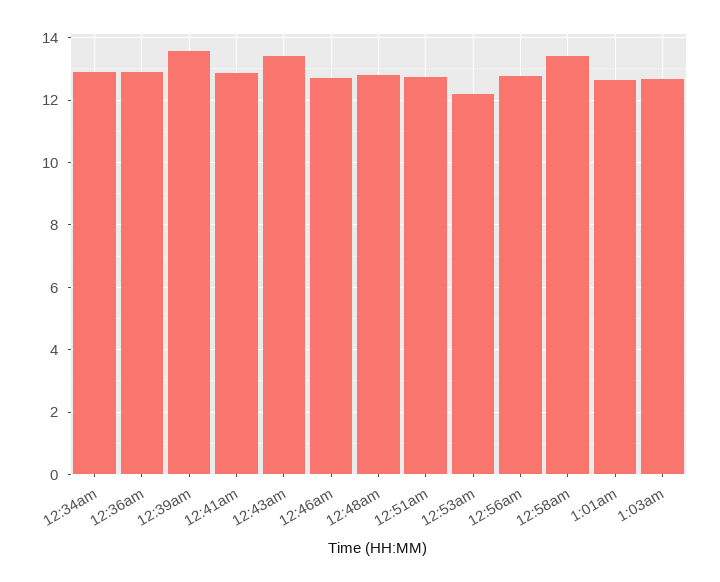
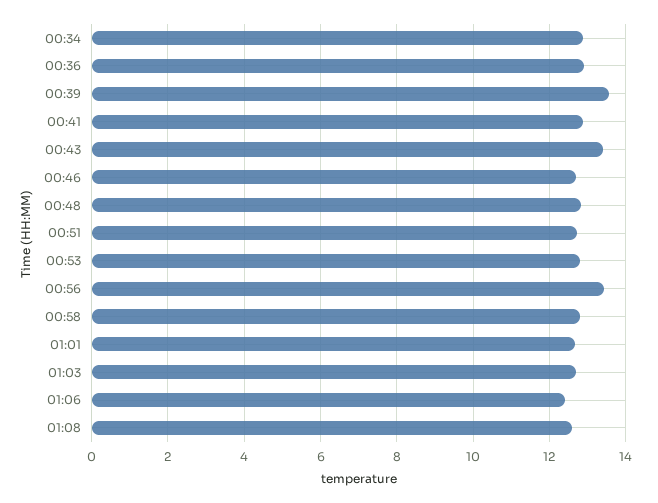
12:53am: 12.2 -> 12.8
12:56am: 12.8 -> 13.4
12:58am: 13.4 -> 12.8
01:06: none -> 12.4
01:08: none -> 12.6

